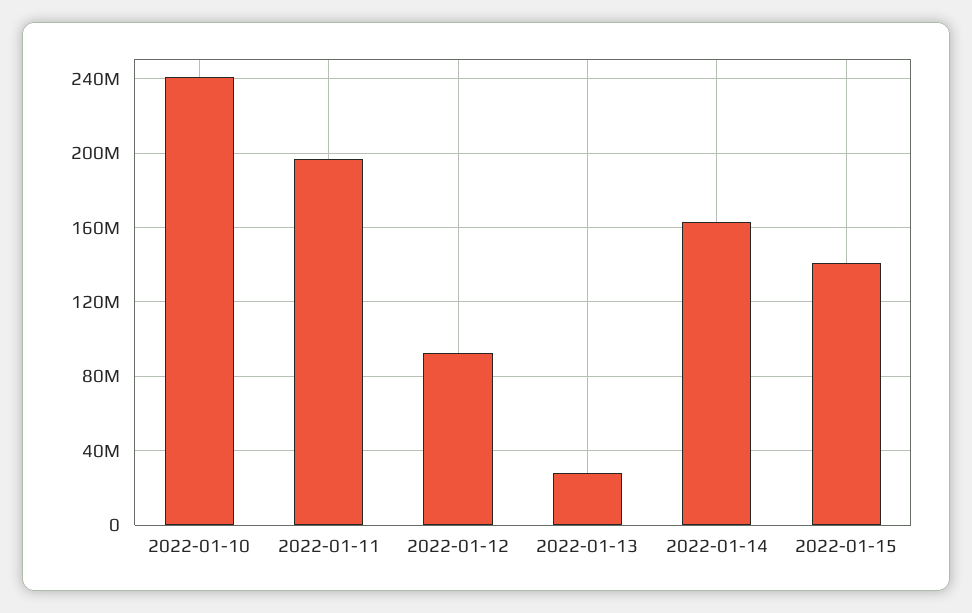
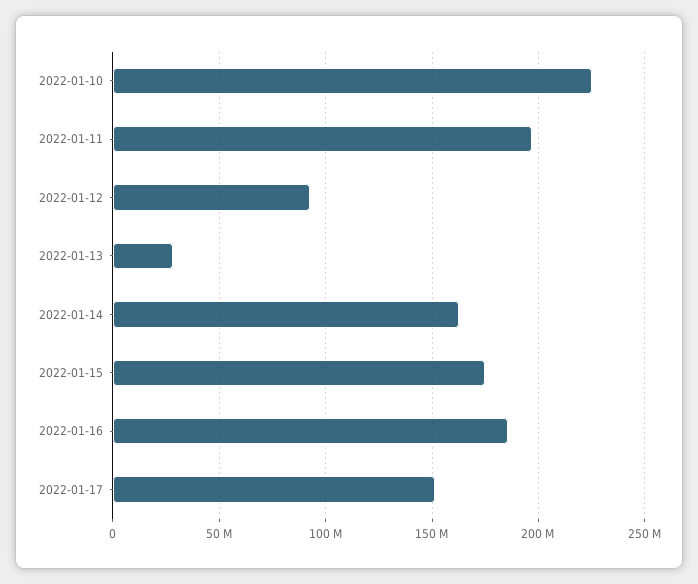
2022-01-10: 240000000 -> 225000000
2022-01-15: 140000000 -> 175000000
2022-01-16: none -> 185000000
2022-01-17: none -> 150000000

